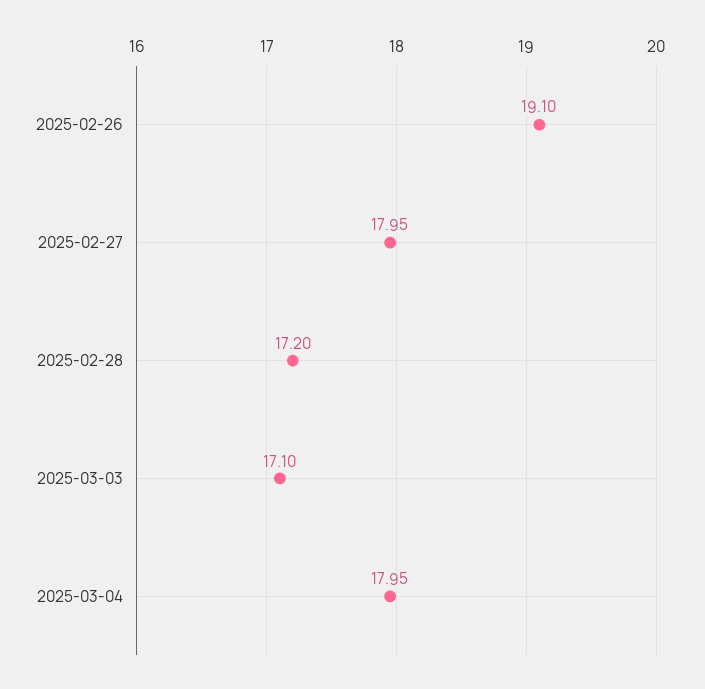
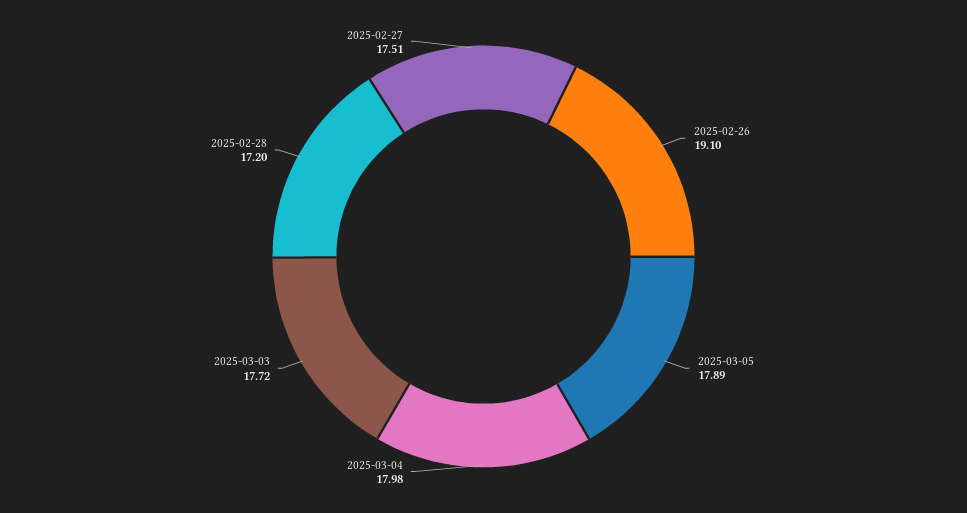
2025-02-27: 17.95 -> 17.51
2025-03-03: 17.1 -> 17.72
2025-03-04: 17.95 -> 17.98
2025-03-05: none -> 17.89

